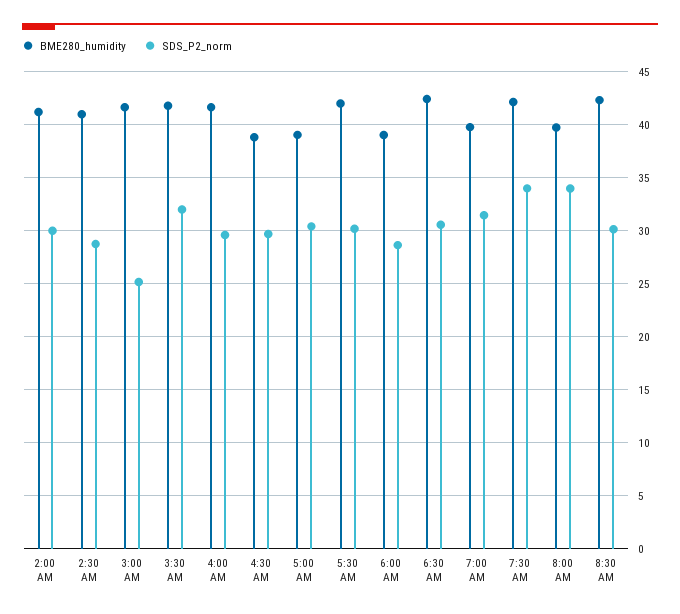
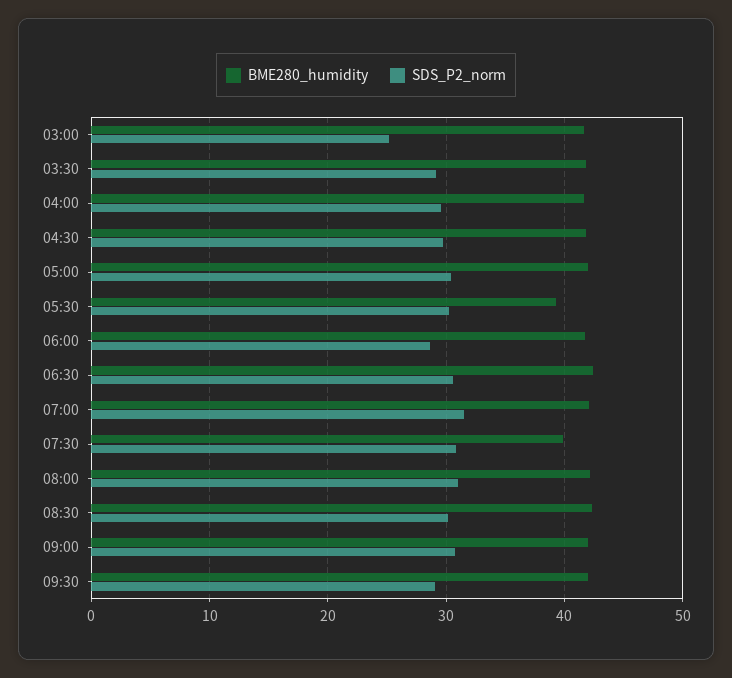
BME280_humidity, 2:00 AM: 41 -> none
SDS_P2_norm, 2:00 AM: 30 -> none
BME280_humidity, 2:30 AM: 41 -> none
SDS_P2_norm, 2:30 AM: 29 -> none
SDS_P2_norm, 3:30 AM: 32 -> 29
BME280_humidity, 4:30 AM: 39 -> 42
BME280_humidity, 5:00 AM: 39 -> 42
BME280_humidity, 5:30 AM: 42 -> 39
BME280_humidity, 6:00 AM: 39 -> 42
BME280_humidity, 7:00 AM: 40 -> 42
BME280_humidity, 7:30 AM: 42 -> 40
SDS_P2_norm, 7:30 AM: 34 -> 31
BME280_humidity, 8:00 AM: 40 -> 42
SDS_P2_norm, 8:00 AM: 34 -> 31
BME280_humidity, 09:00: none -> 42
SDS_P2_norm, 09:00: none -> 31
BME280_humidity, 09:30: none -> 42
SDS_P2_norm, 09:30: none -> 29

